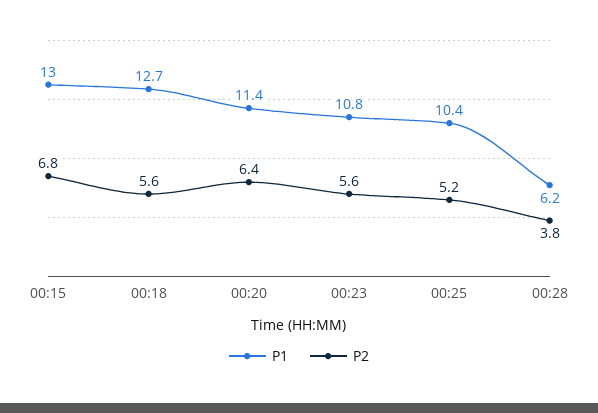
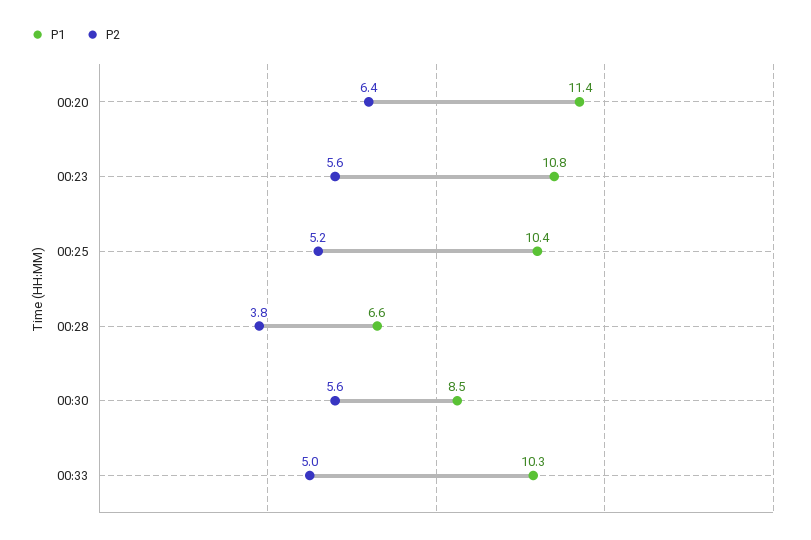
P1, 00:15: 13 -> none
P2, 00:15: 6.8 -> none
P1, 00:18: 12.7 -> none
P2, 00:18: 5.6 -> none
P1, 00:28: 6.2 -> 6.6
P1, 00:30: none -> 8.5
P2, 00:30: none -> 5.6
P1, 00:33: none -> 10.3
P2, 00:33: none -> 5

